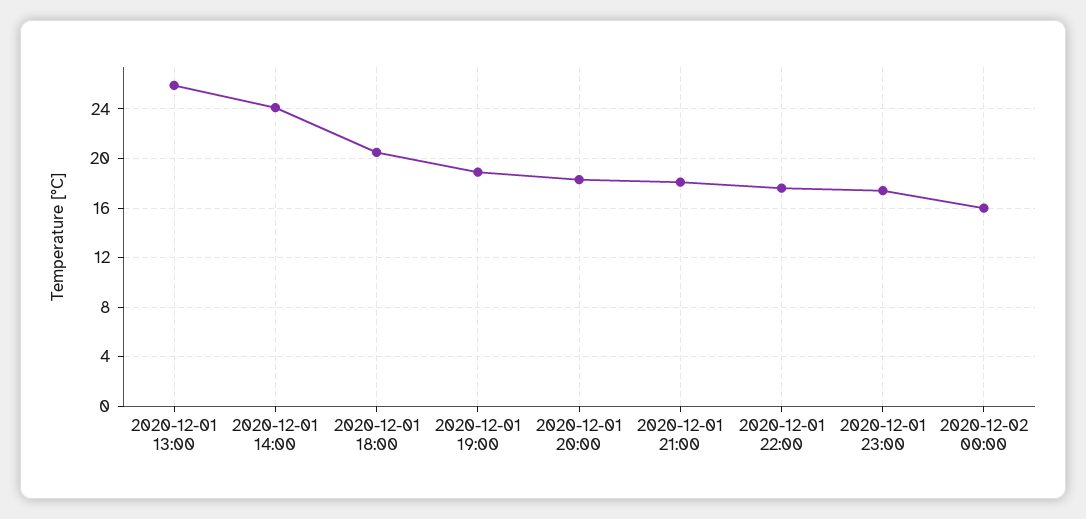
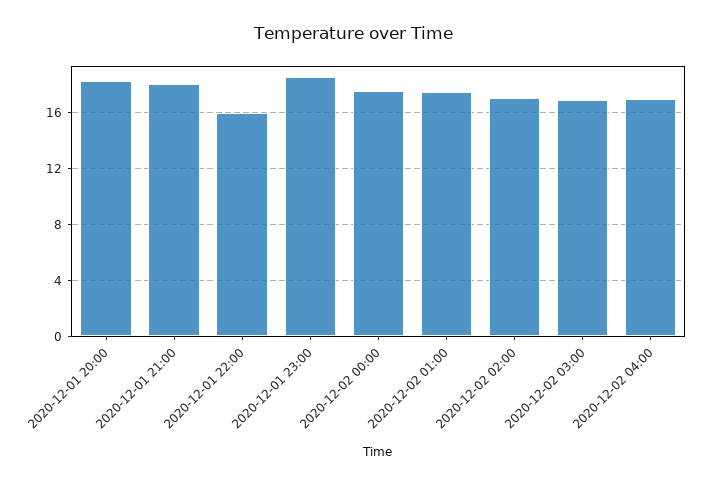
2020-12-01 13:00: 26 -> none
2020-12-01 14:00: 24 -> none
2020-12-01 18:00: 20.5 -> none
2020-12-01 19:00: 19 -> none
2020-12-01 22:00: 17.5 -> 16
2020-12-01 23:00: 17.5 -> 18.5
2020-12-02 00:00: 16 -> 17.5
2020-12-02 01:00: none -> 17.5
2020-12-02 02:00: none -> 17
2020-12-02 03:00: none -> 17
2020-12-02 04:00: none -> 17

